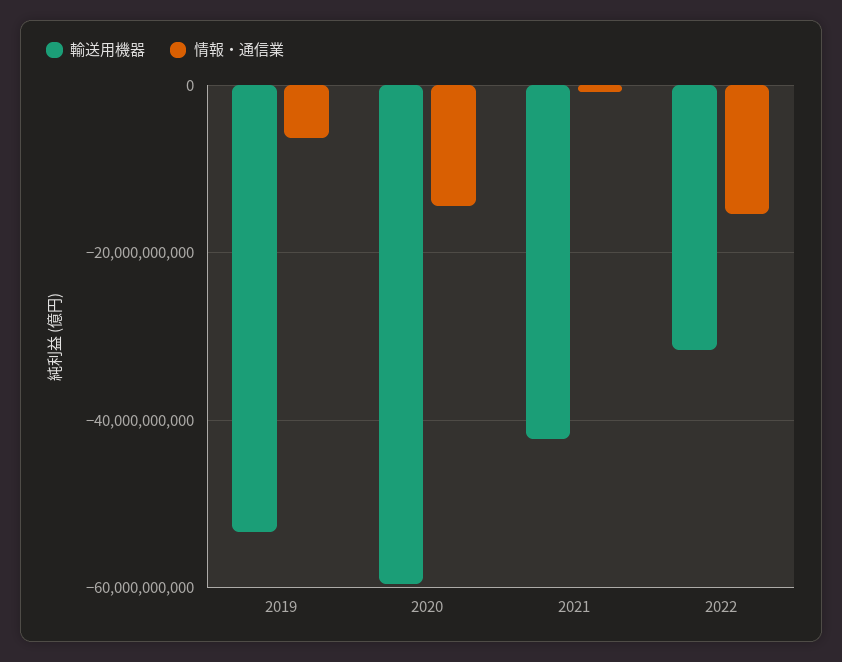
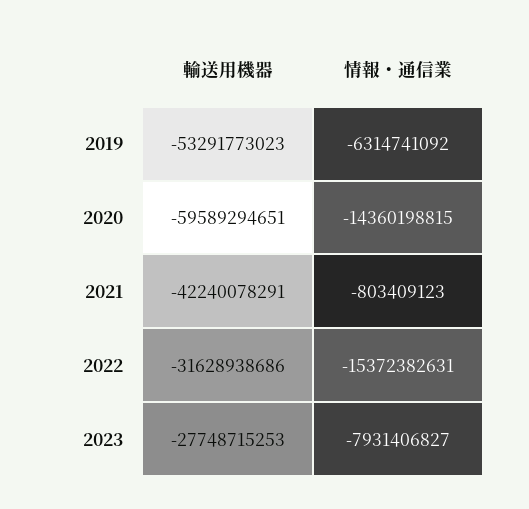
輸送用機器, 2023: none -> -27748715253
情報・通信業, 2023: none -> -7931406827

